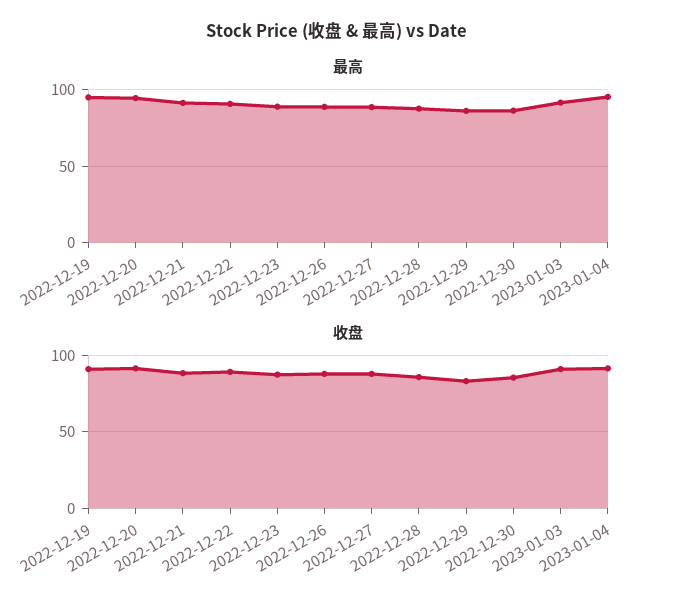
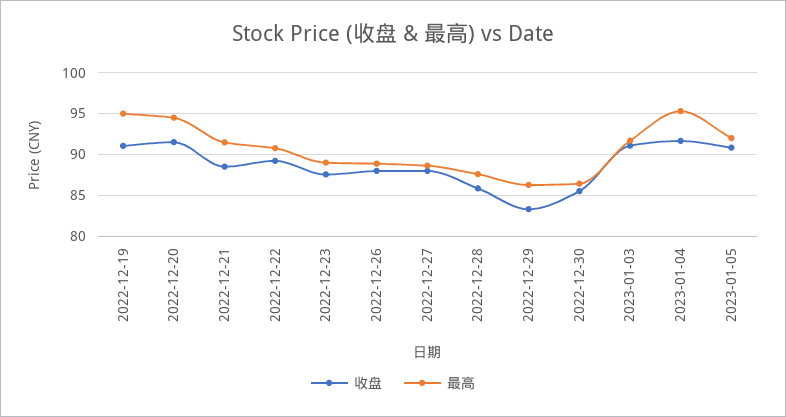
收盘, 2023-01-05: none -> 91
最高, 2023-01-05: none -> 92

